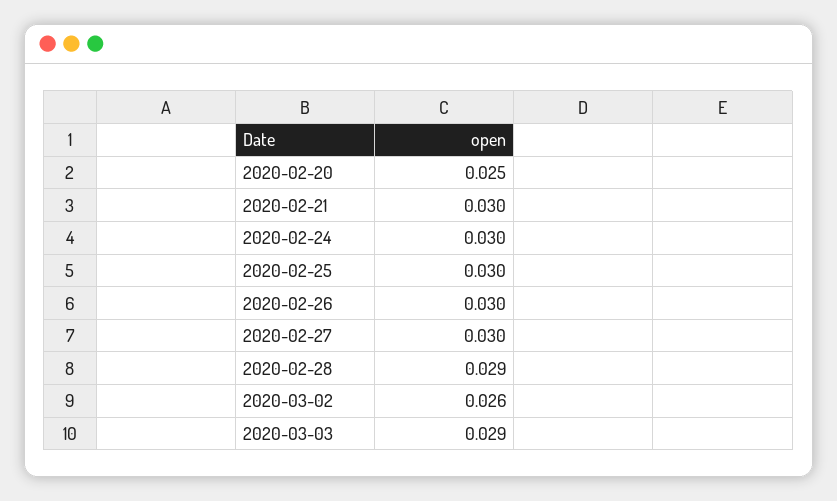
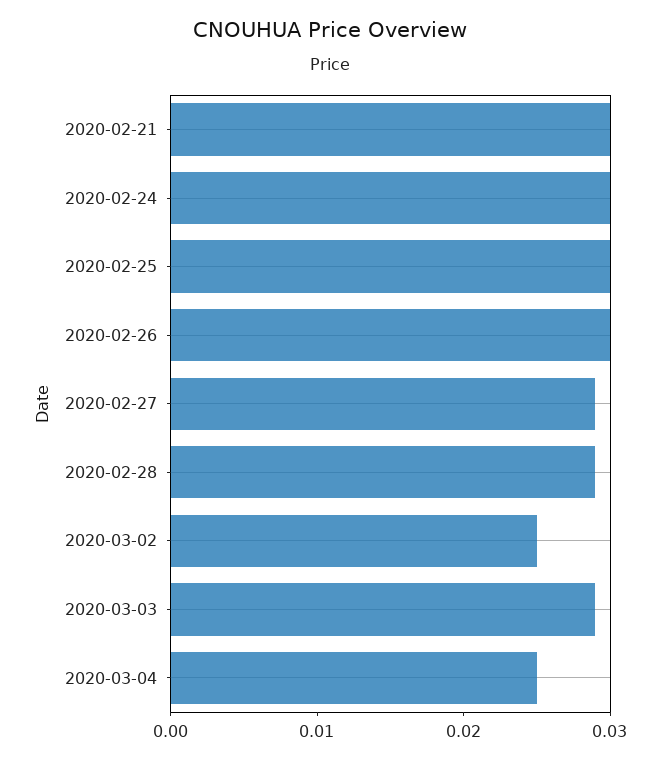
2020-02-20: 0.025 -> none
2020-02-27: 0.03 -> 0.029
2020-03-02: 0.026 -> 0.025
2020-03-04: none -> 0.025

